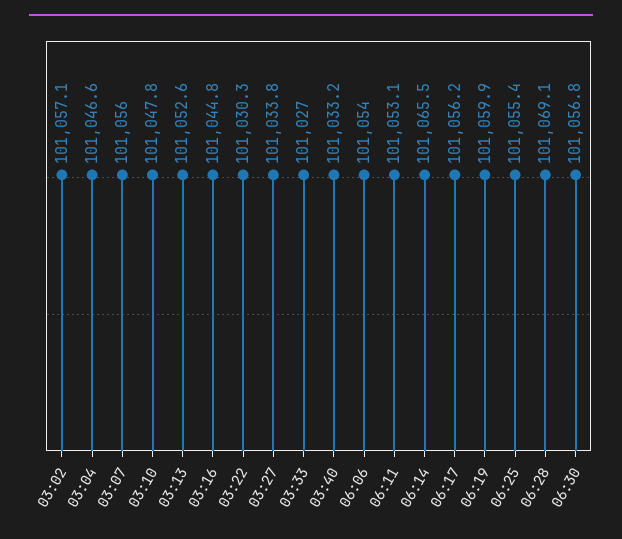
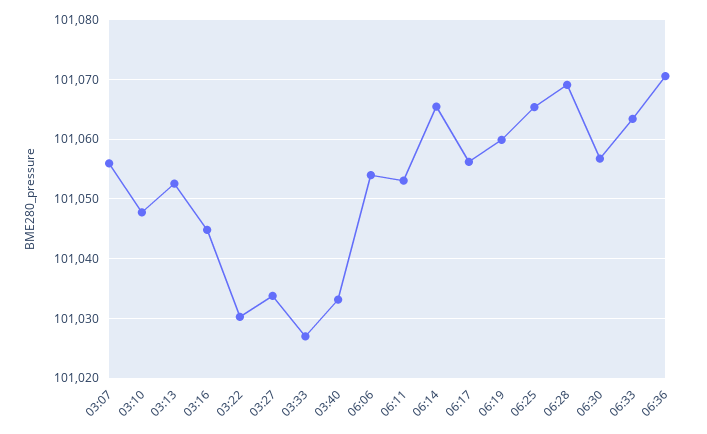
03:02: 101057.1 -> none
03:04: 101046.6 -> none
06:25: 101055.4 -> 101066
06:33: none -> 101064
06:36: none -> 101070

